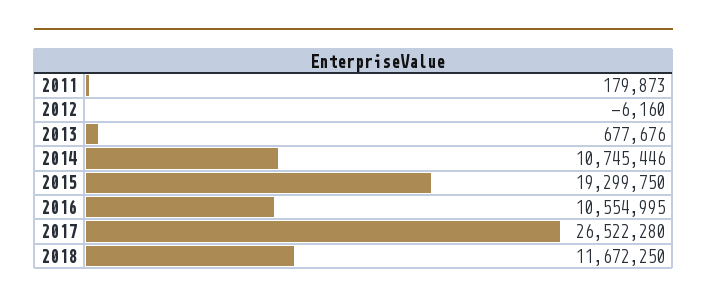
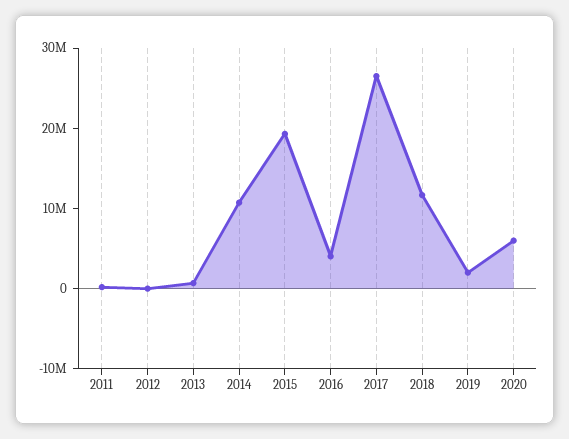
2016: 10554995 -> 4000000
2019: none -> 2000000
2020: none -> 6000000

